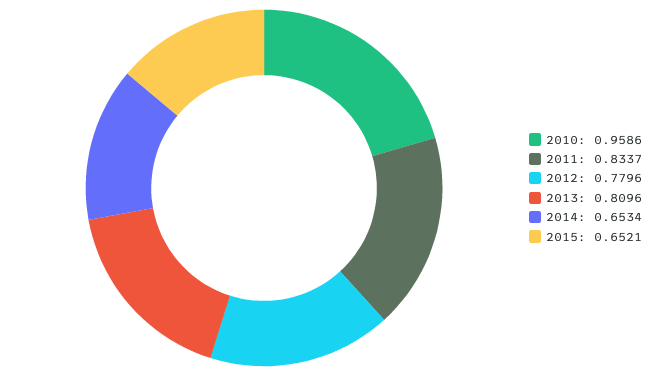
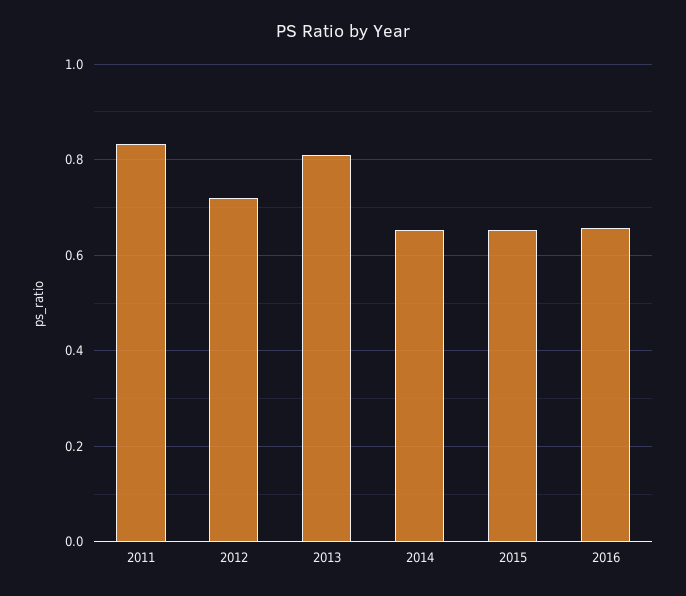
2010: 0.9586 -> none
2012: 0.7796 -> 0.72
2016: none -> 0.66

